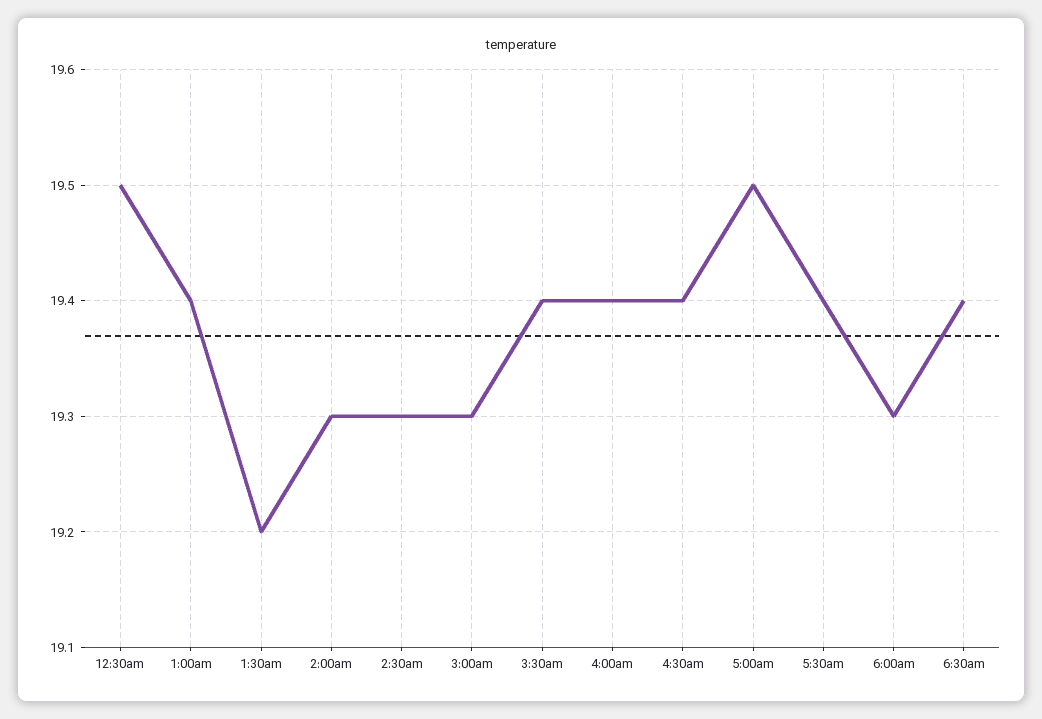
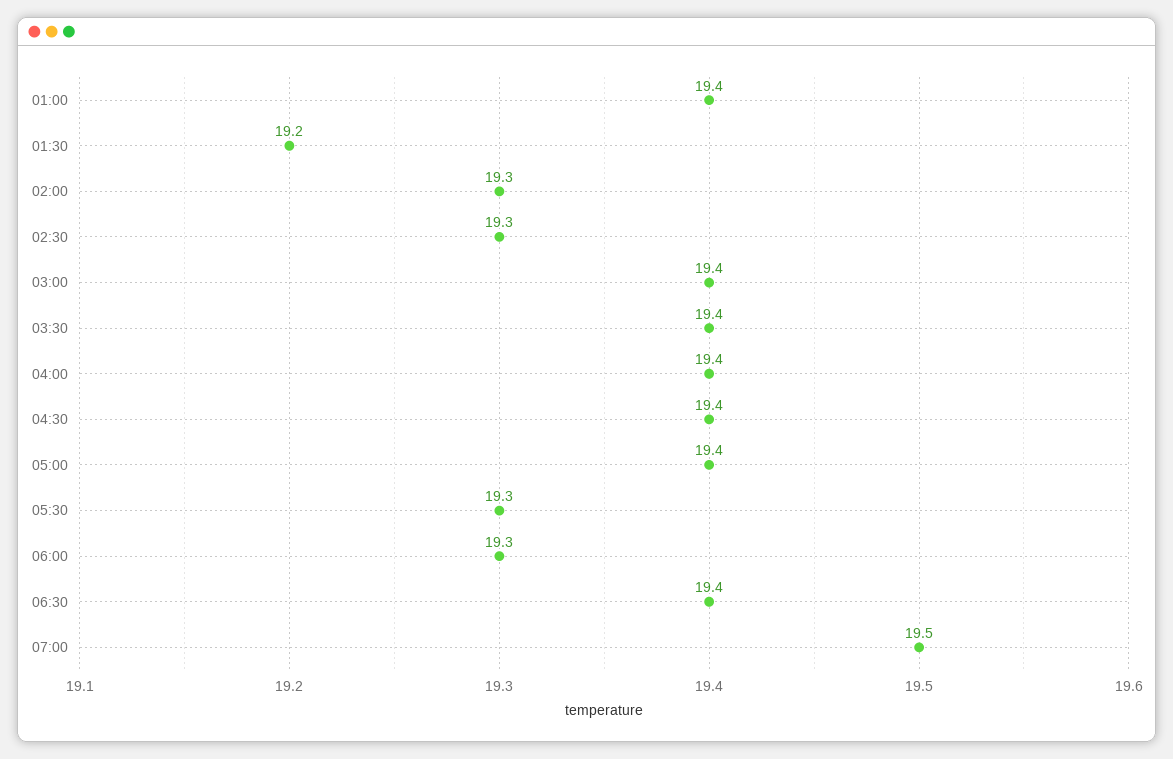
12:30am: 19.5 -> none
3:00am: 19.3 -> 19.4
5:00am: 19.5 -> 19.4
5:30am: 19.4 -> 19.3
07:00: none -> 19.5

